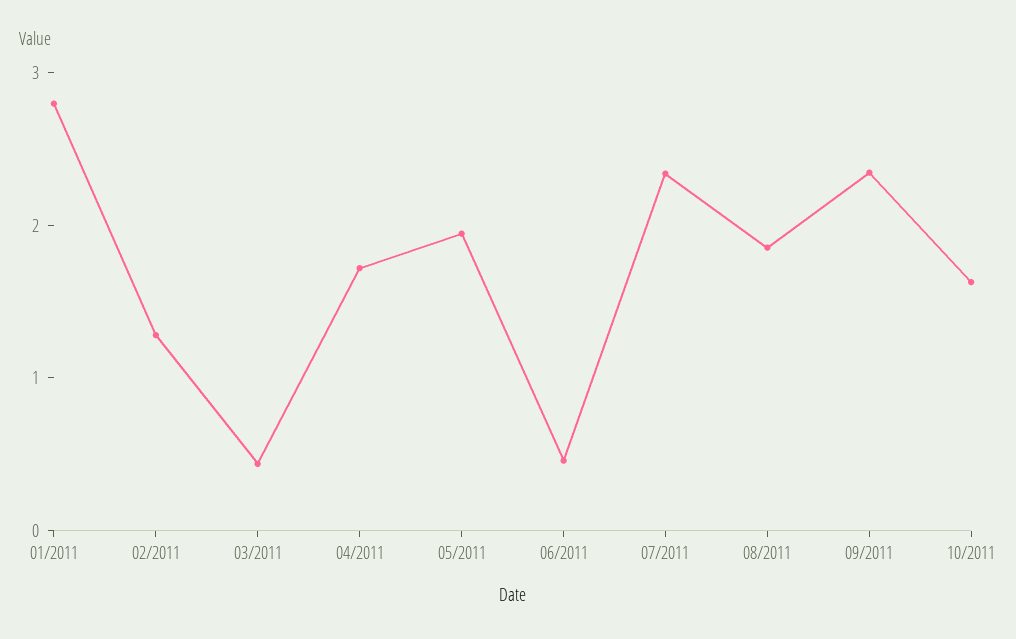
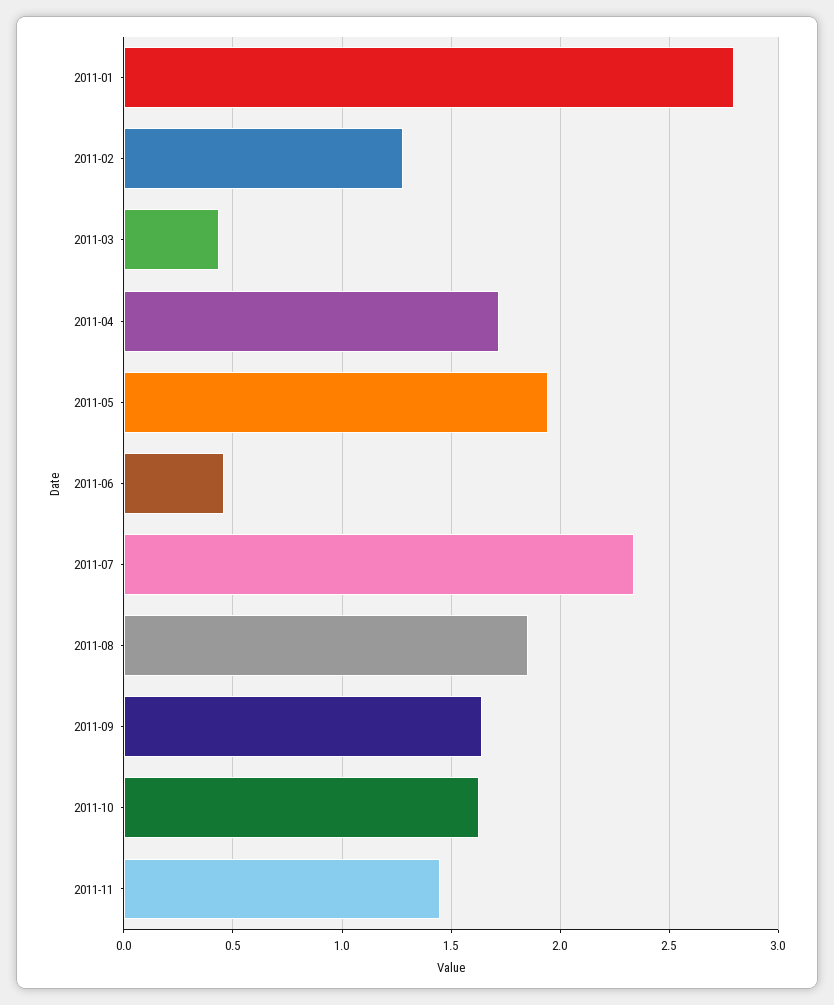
09/2011: 2.4 -> 1.65
2011-11: none -> 1.45

